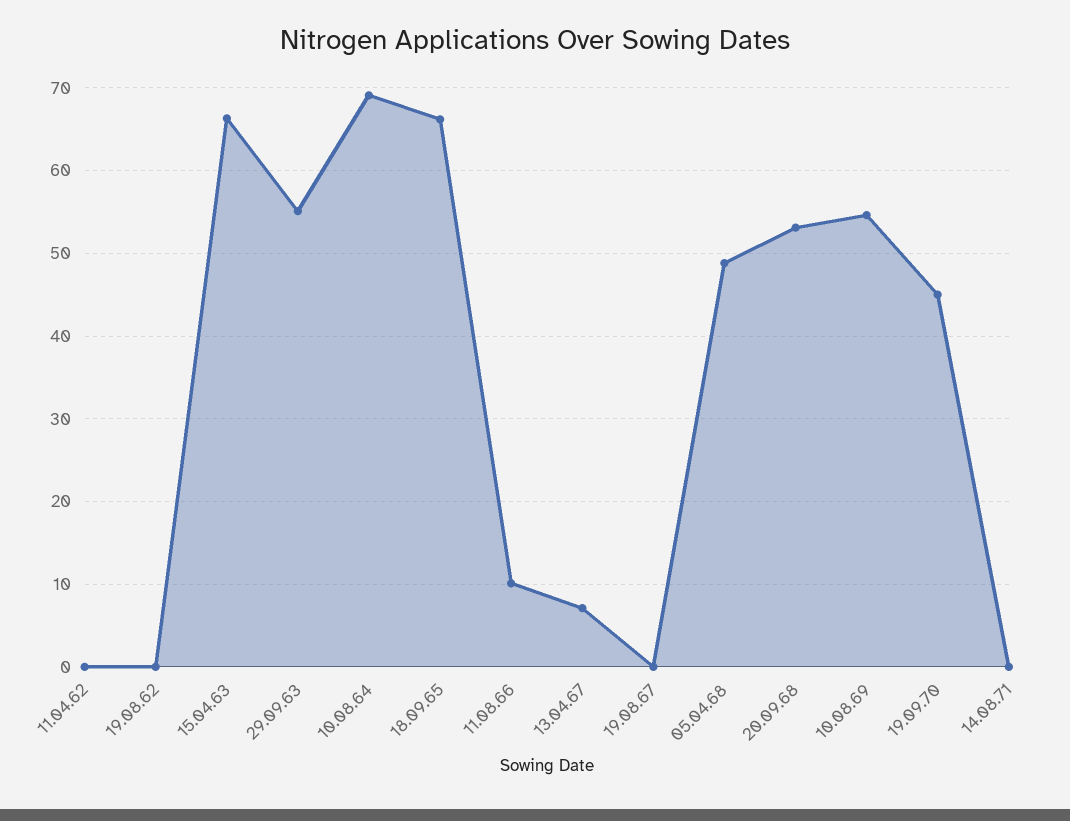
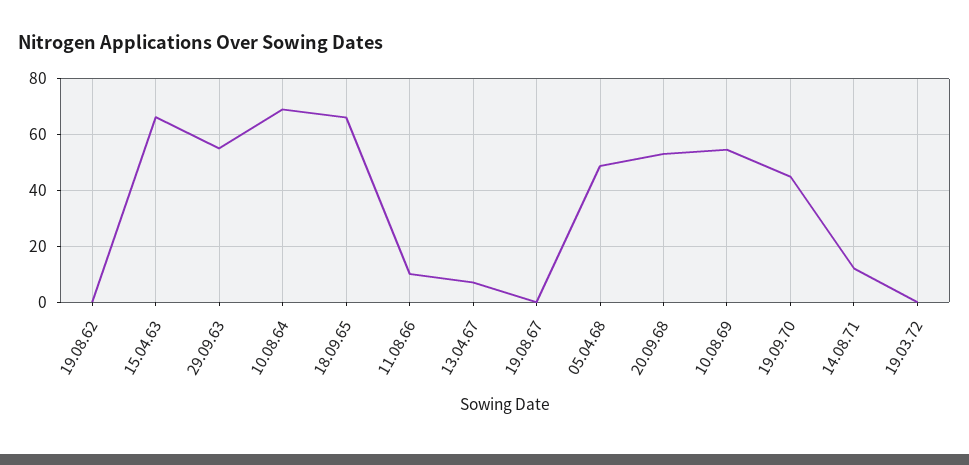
11.04.62: 0 -> none
14.08.71: 0 -> 12.5
19.03.72: none -> 0

